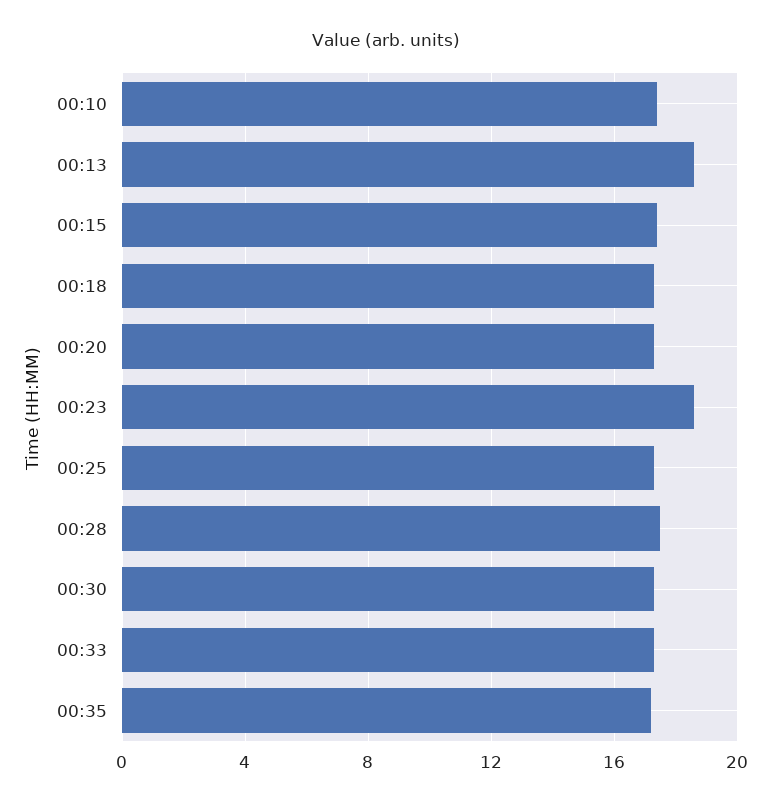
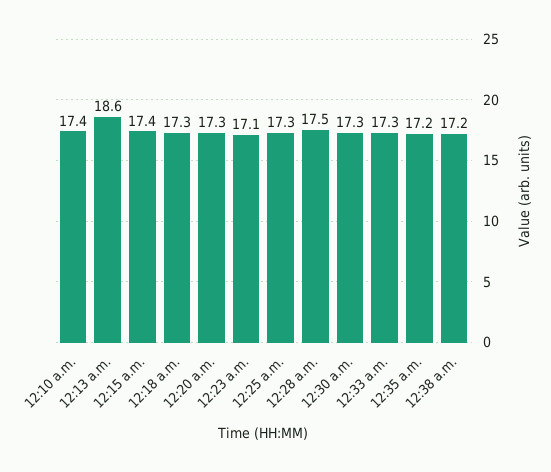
00:23: 18.5 -> 17.1
12:38 a.m.: none -> 17.2

